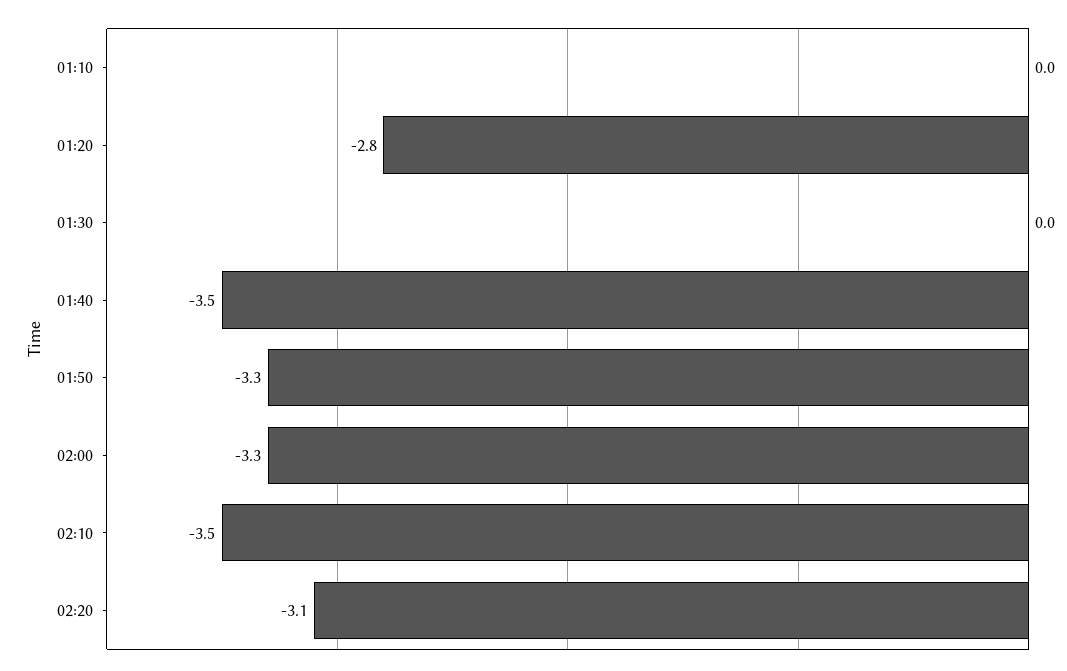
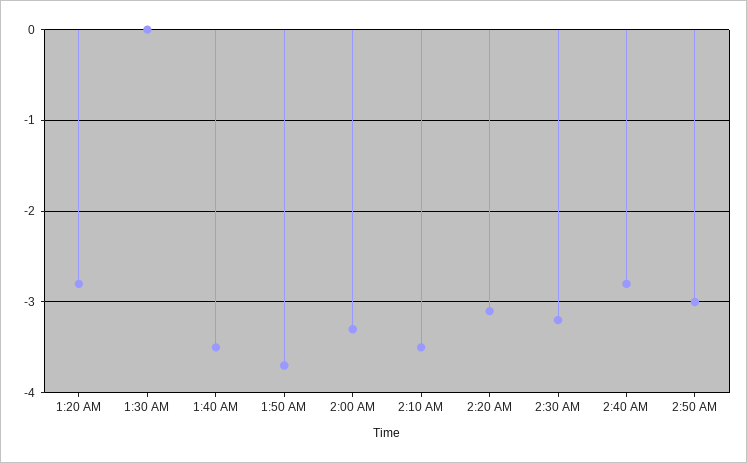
01:10: 0 -> none
01:50: -3.3 -> -3.7
2:30 AM: none -> -3.2
2:40 AM: none -> -2.8
2:50 AM: none -> -3

